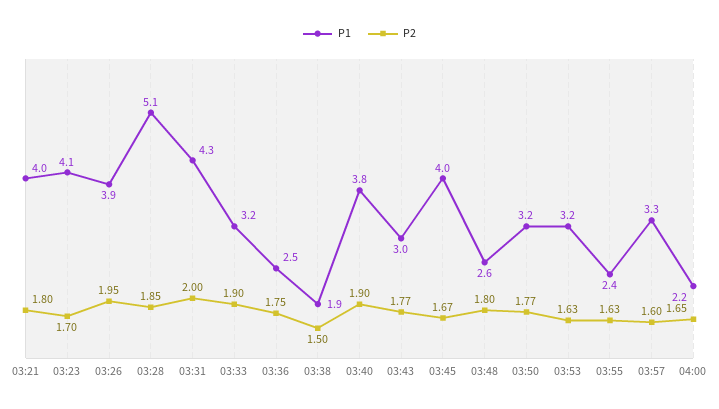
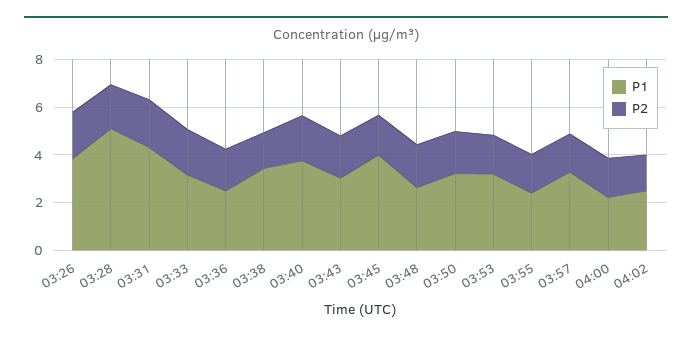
P1, 03:21: 4 -> none
P2, 03:21: 1.8 -> none
P1, 03:23: 4.1 -> none
P2, 03:23: 1.7 -> none
P1, 03:38: 1.9 -> 3.5
P1, 04:02: none -> 2.5
P2, 04:02: none -> 1.5

